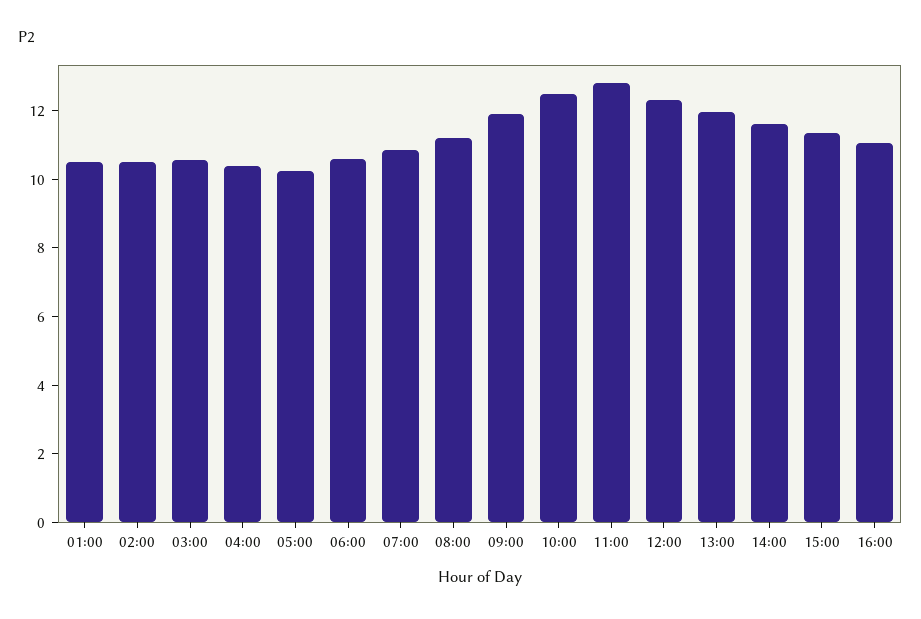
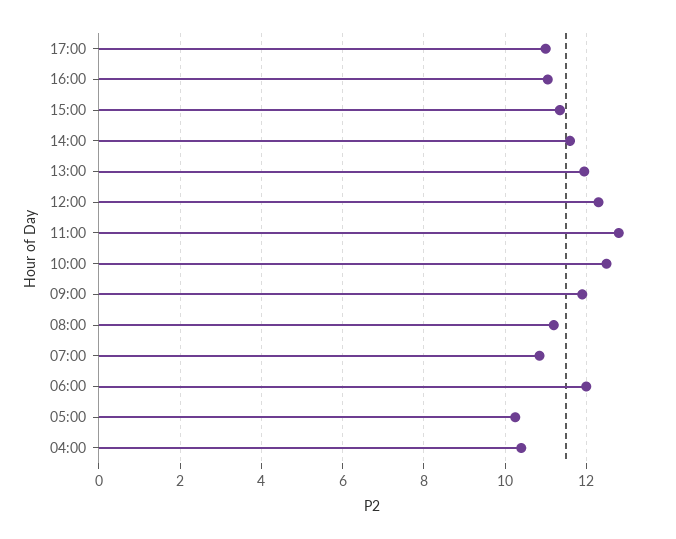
01:00: 10.5 -> none
02:00: 10.5 -> none
03:00: 10.5 -> none
06:00: 10.5 -> 12
17:00: none -> 11

